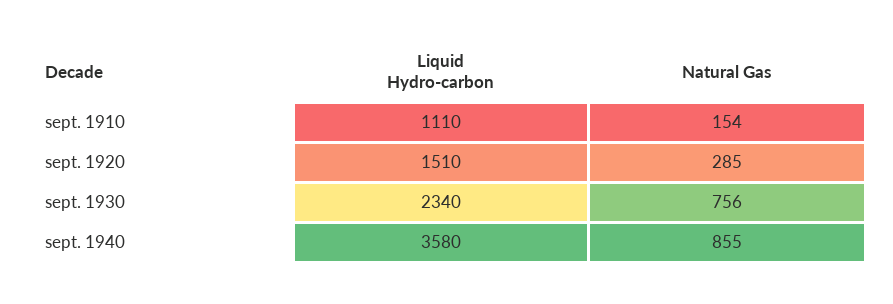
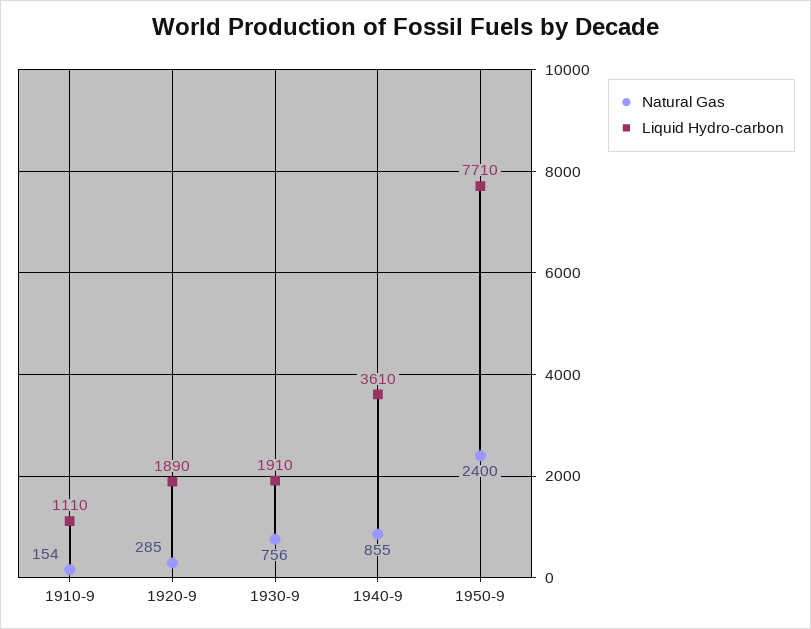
Liquid Hydro-carbon, sept. 1920: 1510 -> 1890
Liquid Hydro-carbon, sept. 1930: 2340 -> 1910
Liquid Hydro-carbon, sept. 1940: 3580 -> 3610
Natural Gas, 1950-9: none -> 2400
Liquid Hydro-carbon, 1950-9: none -> 7710

